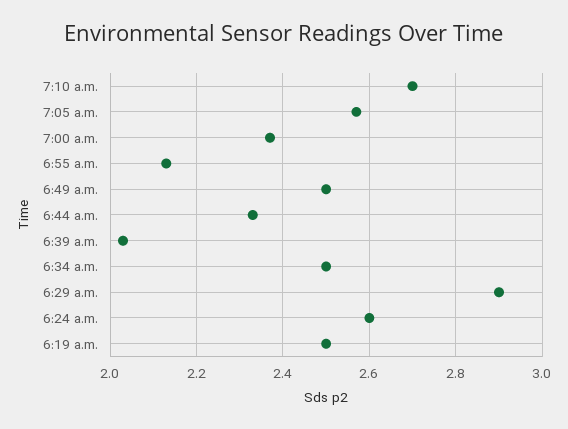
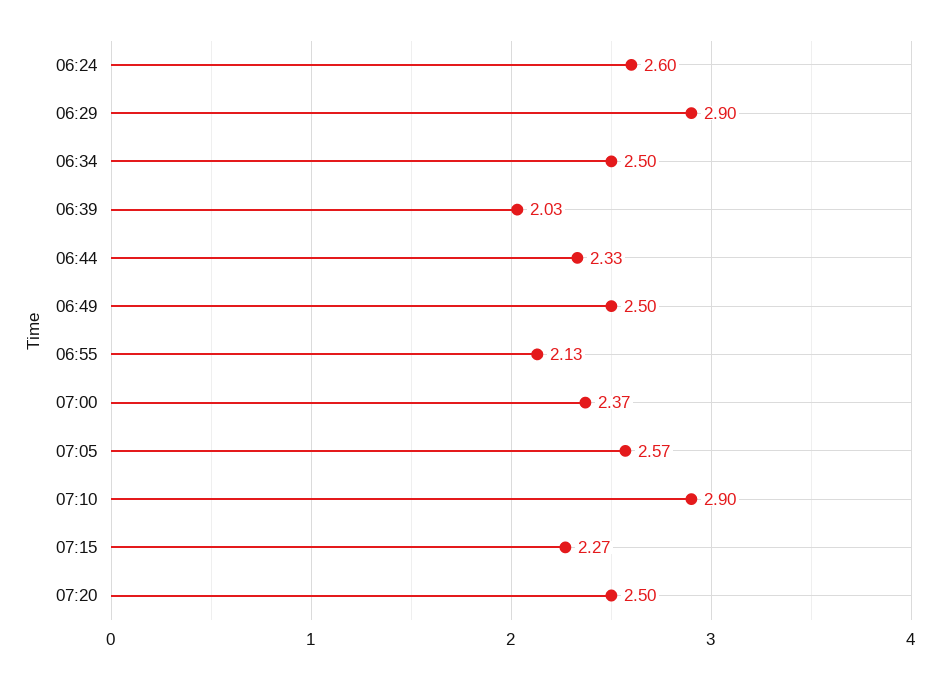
7:10 a.m.: 2.7 -> 2.9
6:19 a.m.: 2.5 -> none
07:15: none -> 2.27
07:20: none -> 2.5

